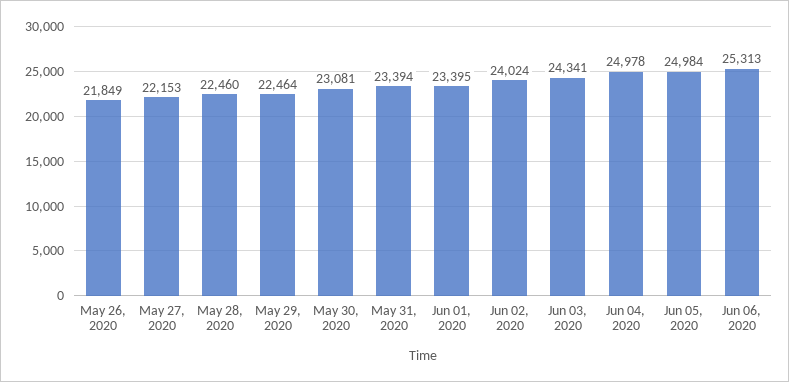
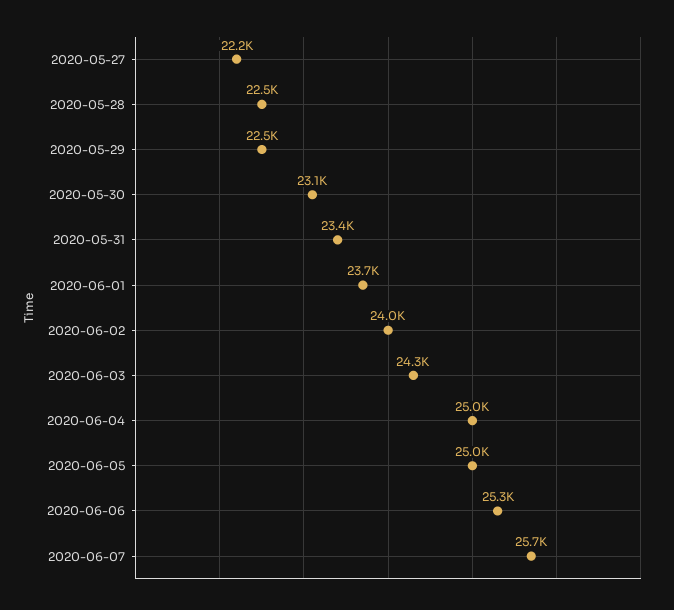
May 26, 2020: 21849 -> none
Jun 01, 2020: 23395 -> 23700
2020-06-07: none -> 25700

